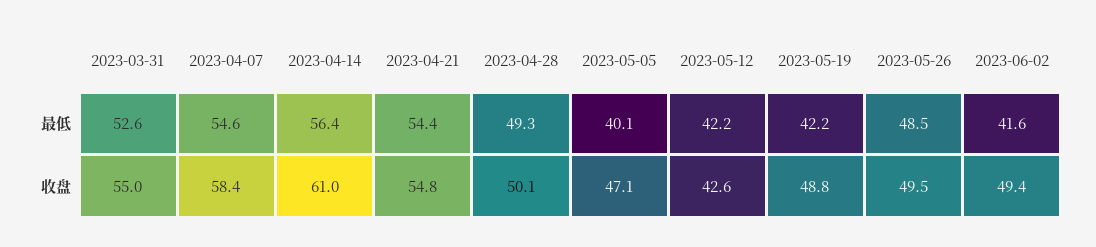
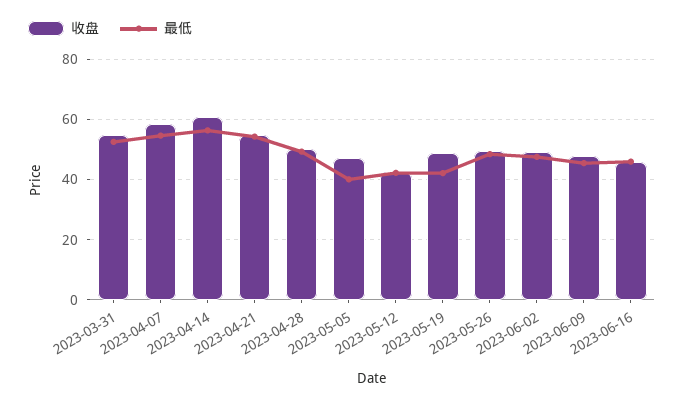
最低, 2023-06-02: 41.6 -> 48
收盘, 2023-06-09: none -> 48
最低, 2023-06-09: none -> 46
收盘, 2023-06-16: none -> 46
最低, 2023-06-16: none -> 46

